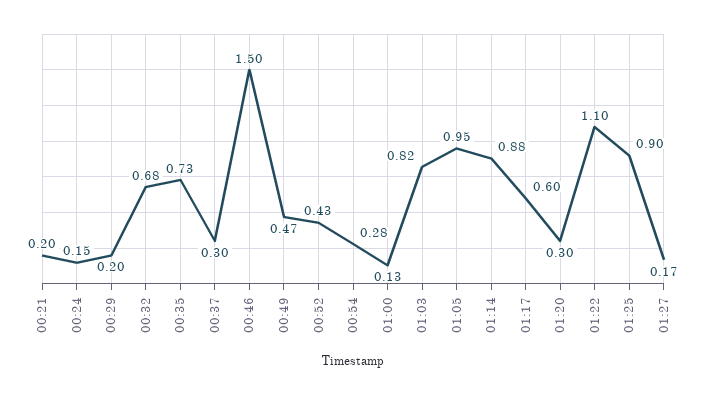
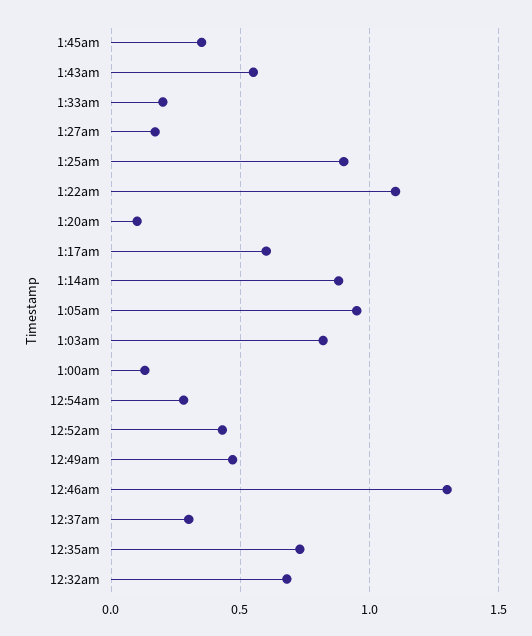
00:21: 0.2 -> none
00:24: 0.15 -> none
00:29: 0.2 -> none
00:46: 1.5 -> 1.3
01:20: 0.3 -> 0.1
1:45am: none -> 0.35
1:43am: none -> 0.55
1:33am: none -> 0.2

